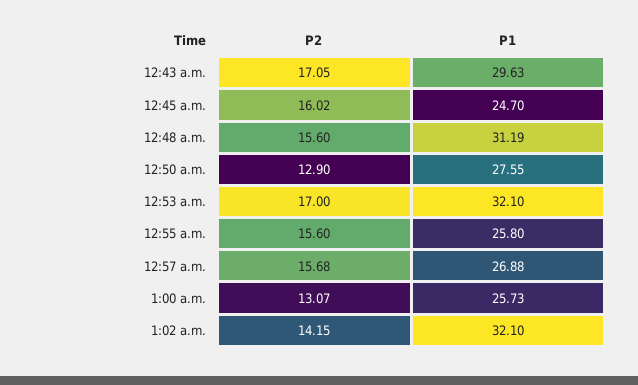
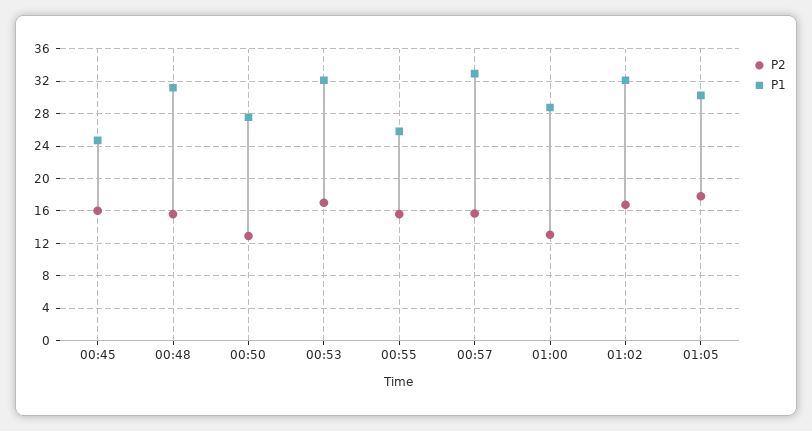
P2, 12:43 a.m.: 17.05 -> none
P1, 12:43 a.m.: 29.63 -> none
P1, 12:57 a.m.: 26.88 -> 33
P1, 1:00 a.m.: 25.73 -> 29
P2, 1:02 a.m.: 14.15 -> 17
P2, 01:05: none -> 18
P1, 01:05: none -> 30

